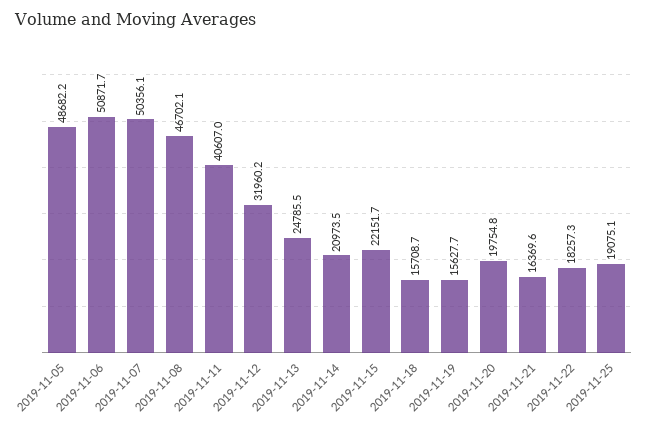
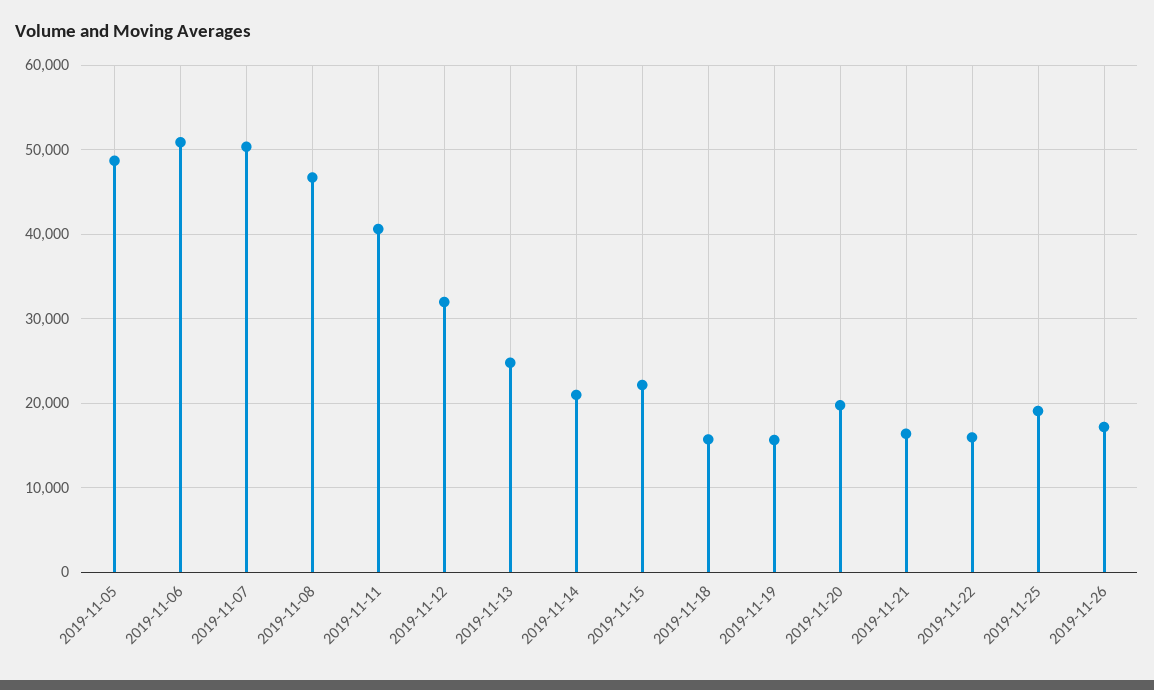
2019-11-22: 18257.3 -> 16000
2019-11-26: none -> 17000

